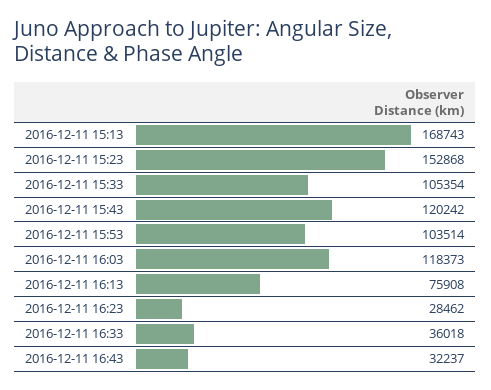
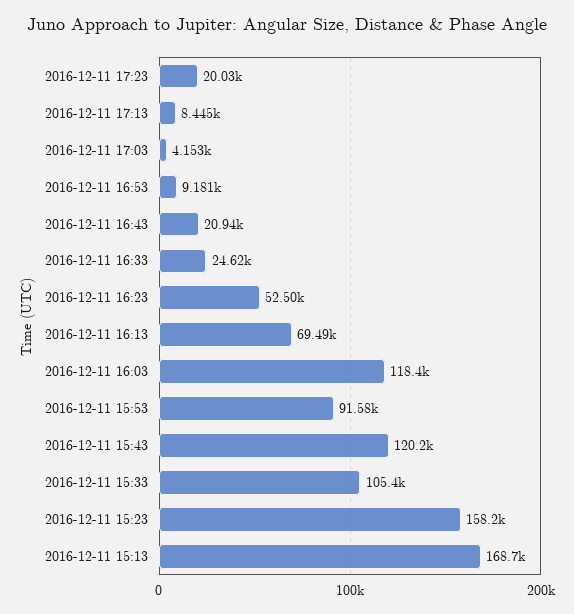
2016-12-11 15:23: 152868 -> 158200
2016-12-11 15:53: 103514 -> 91580
2016-12-11 16:13: 75908 -> 69490
2016-12-11 16:23: 28462 -> 52500
2016-12-11 16:33: 36018 -> 24620
2016-12-11 16:43: 32237 -> 20940
2016-12-11 17:23: none -> 20030
2016-12-11 17:13: none -> 8445
2016-12-11 17:03: none -> 4153
2016-12-11 16:53: none -> 9181

